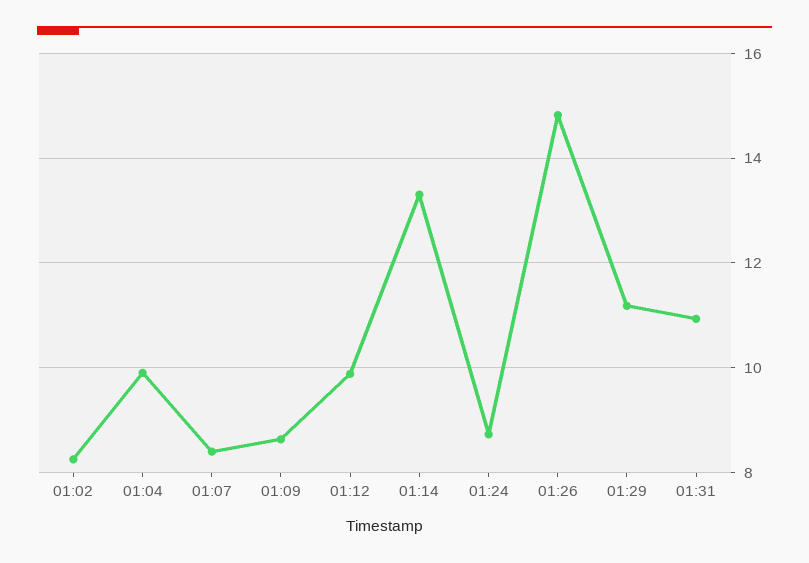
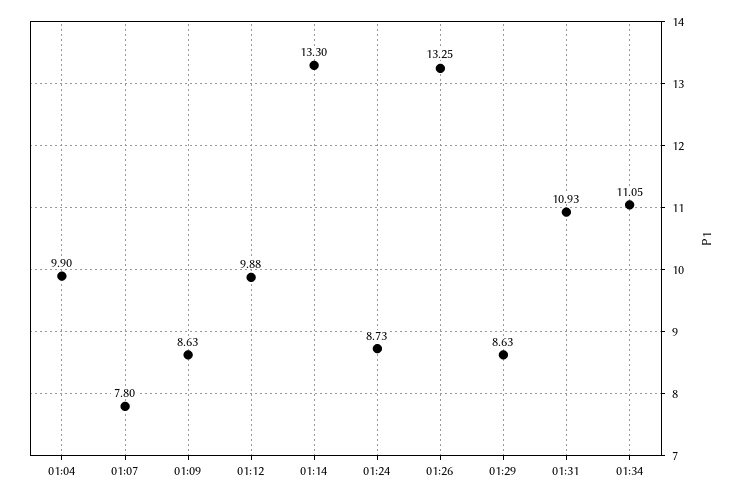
01:02: 8.2 -> none
01:07: 8.4 -> 7.8
01:26: 14.8 -> 13.25
01:29: 11.2 -> 8.63
01:34: none -> 11.05

